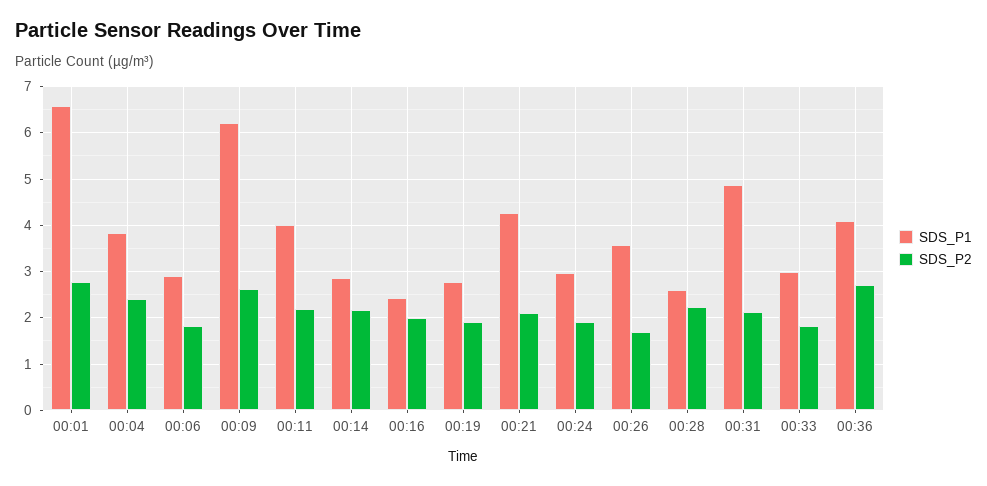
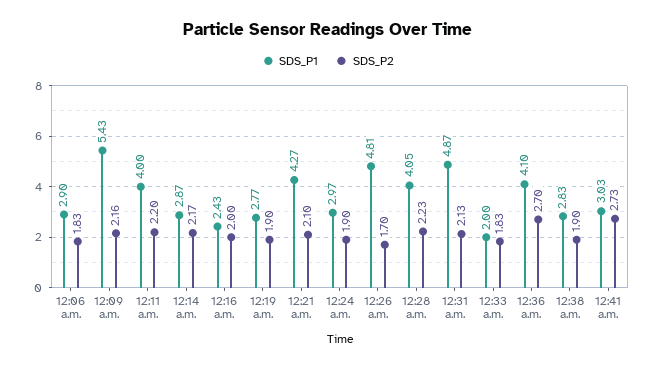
SDS_P1, 00:01: 6.6 -> none
SDS_P2, 00:01: 2.8 -> none
SDS_P1, 00:04: 3.8 -> none
SDS_P2, 00:04: 2.4 -> none
SDS_P1, 00:09: 6.2 -> 5.43
SDS_P2, 00:09: 2.6 -> 2.16
SDS_P1, 00:26: 3.6 -> 4.81
SDS_P1, 00:28: 2.6 -> 4.05
SDS_P1, 00:33: 3 -> 2
SDS_P1, 12:38 a.m.: none -> 2.83
SDS_P2, 12:38 a.m.: none -> 1.9
SDS_P1, 12:41 a.m.: none -> 3.03
SDS_P2, 12:41 a.m.: none -> 2.73

